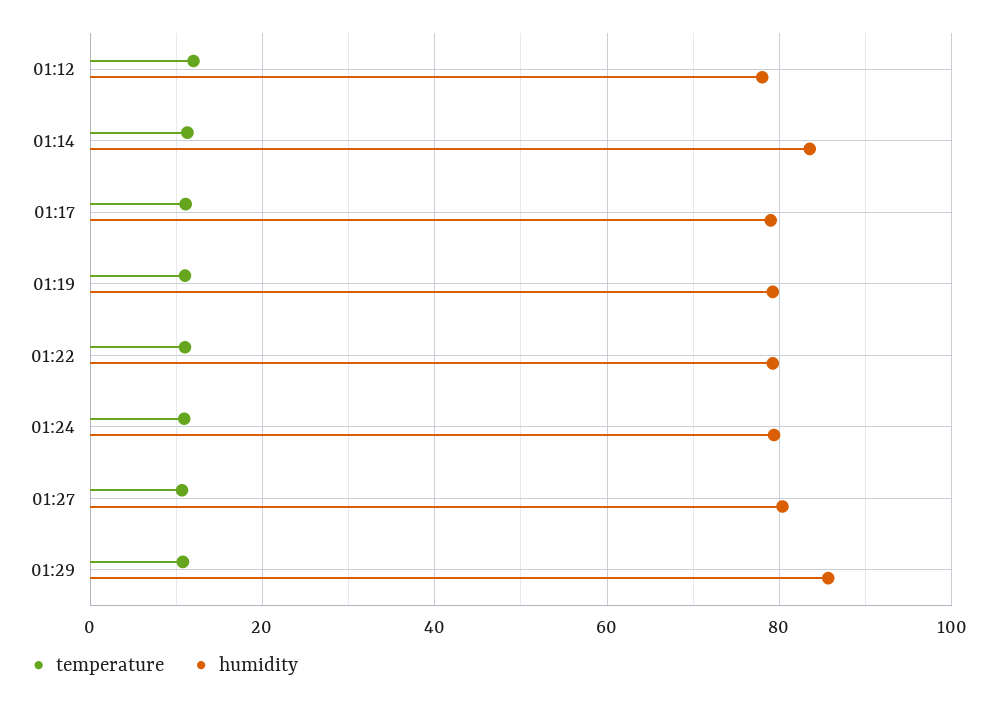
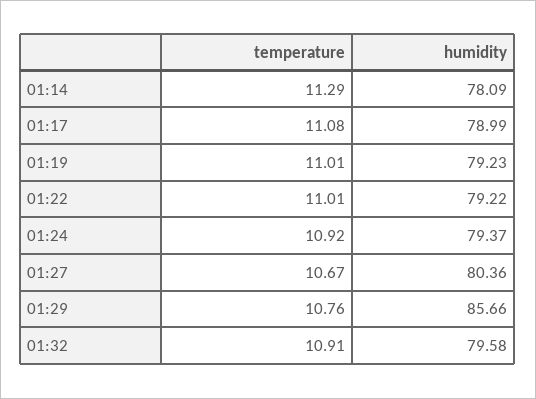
temperature, 01:12: 12 -> none
humidity, 01:12: 78 -> none
humidity, 01:14: 84 -> 78.09
temperature, 01:32: none -> 10.91
humidity, 01:32: none -> 79.58

